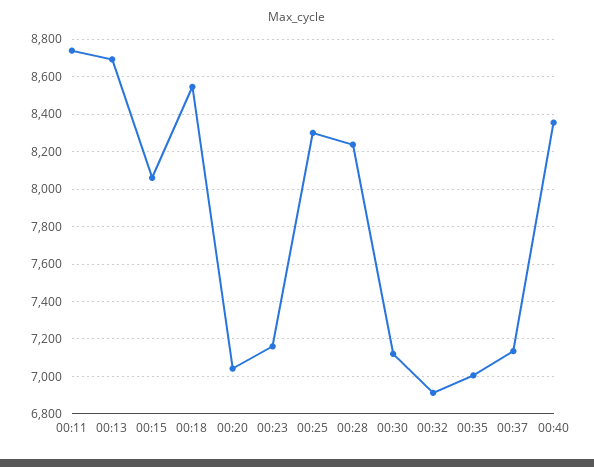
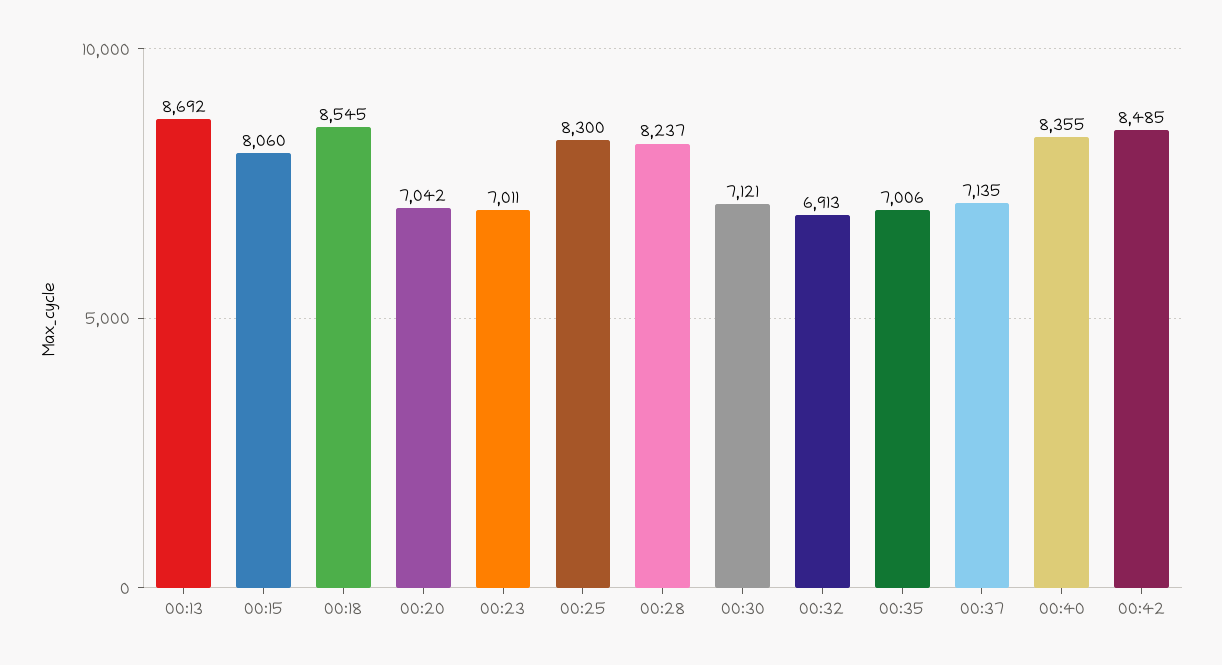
00:11: 8750 -> none
00:23: 7150 -> 7011
00:42: none -> 8485

